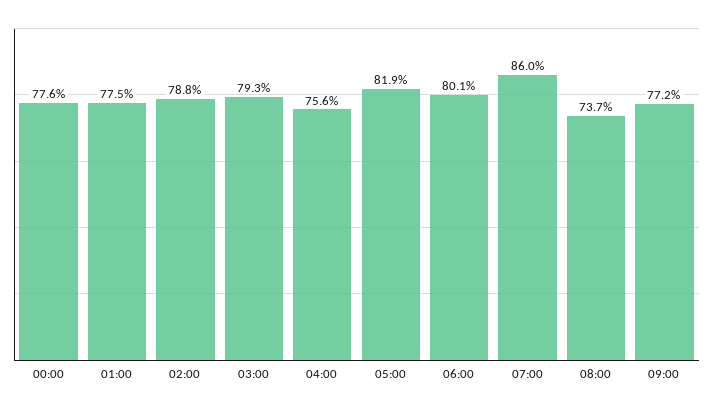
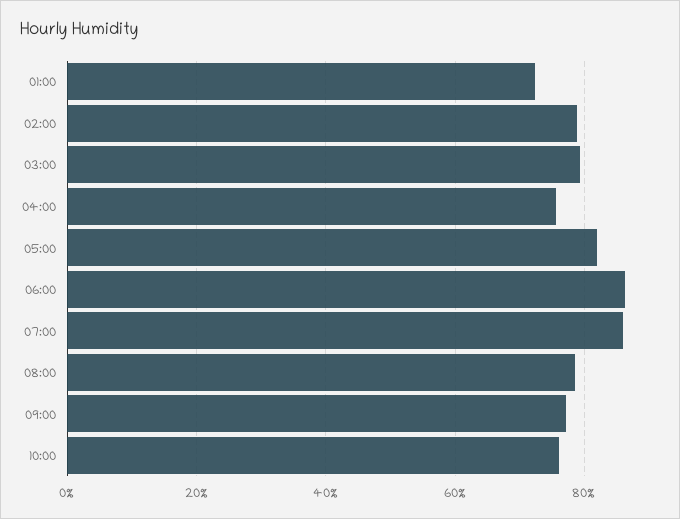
00:00: 77.6 -> none
01:00: 77.5 -> 72
06:00: 80.1 -> 86
08:00: 73.7 -> 78
10:00: none -> 76

